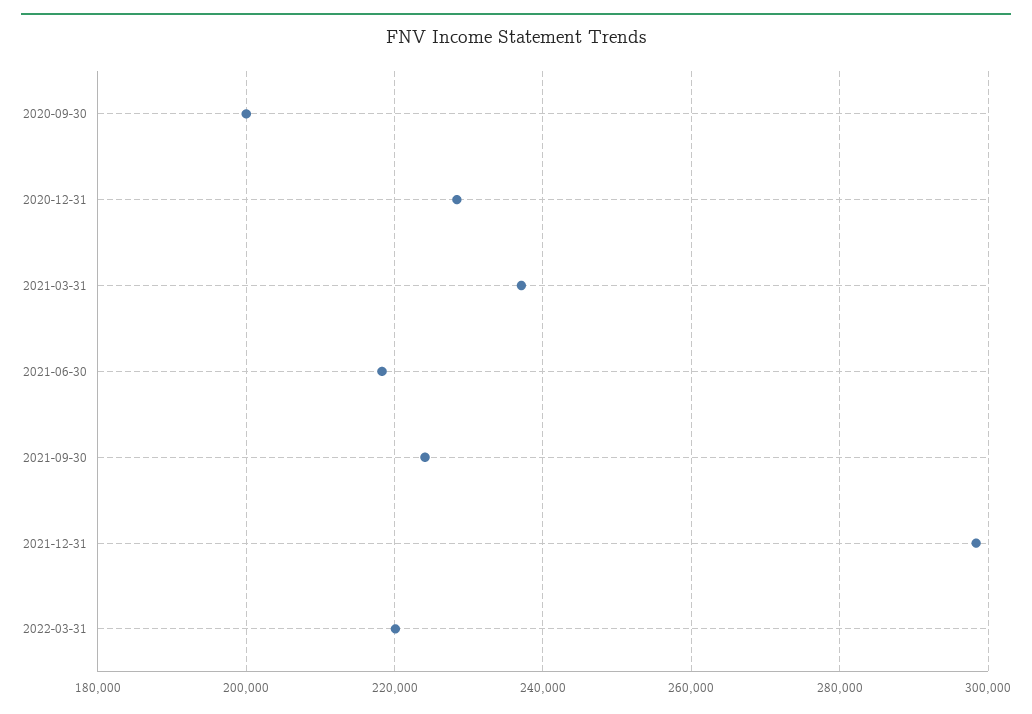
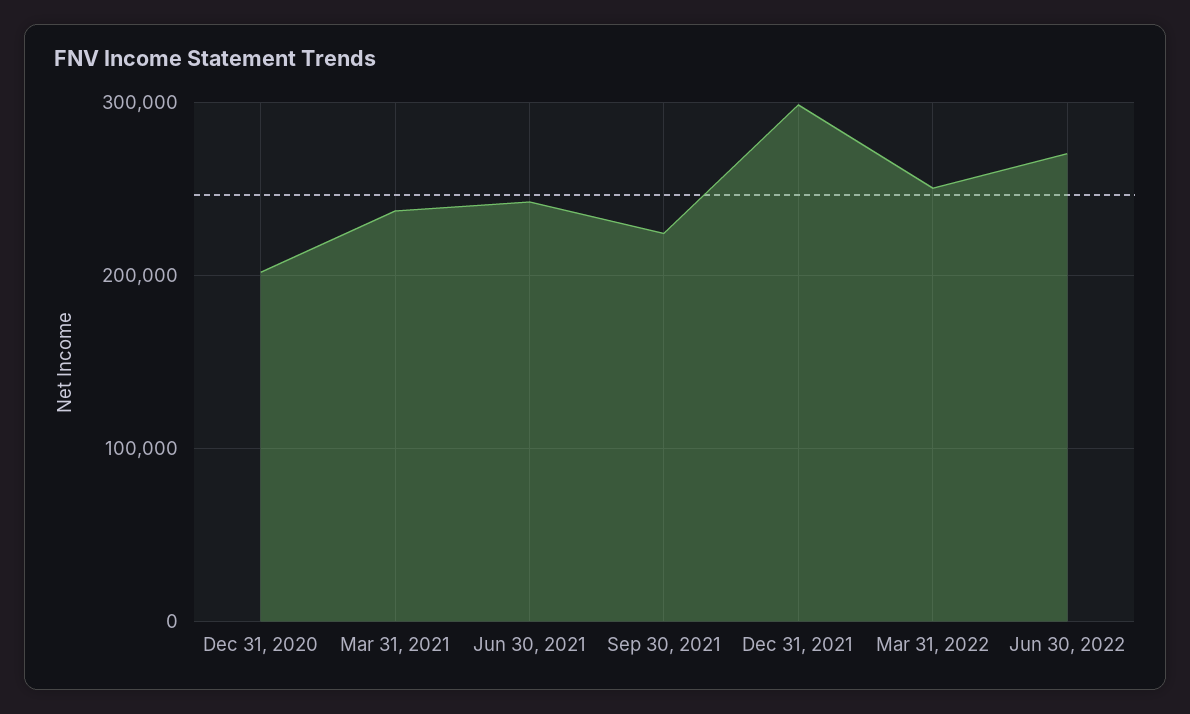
2020-09-30: 200000 -> none
2020-12-31: 228000 -> 200000
2021-06-30: 218000 -> 240000
2022-03-31: 220000 -> 250000
Jun 30, 2022: none -> 270000

